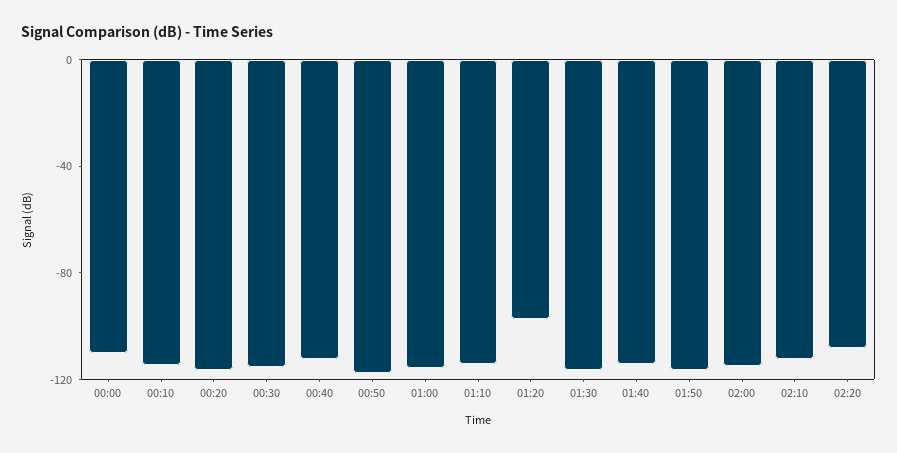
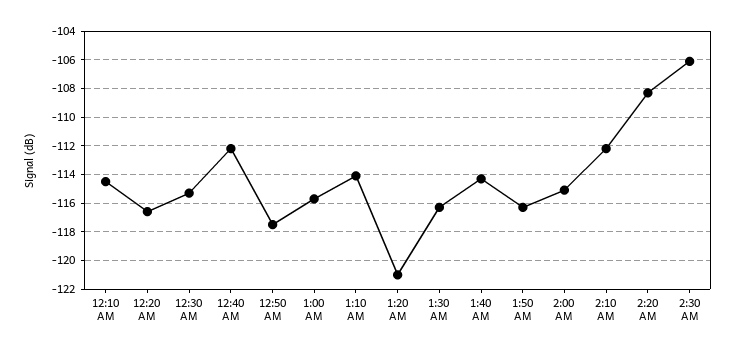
00:00: -110 -> none
01:20: -100 -> -121
2:30 AM: none -> -106

